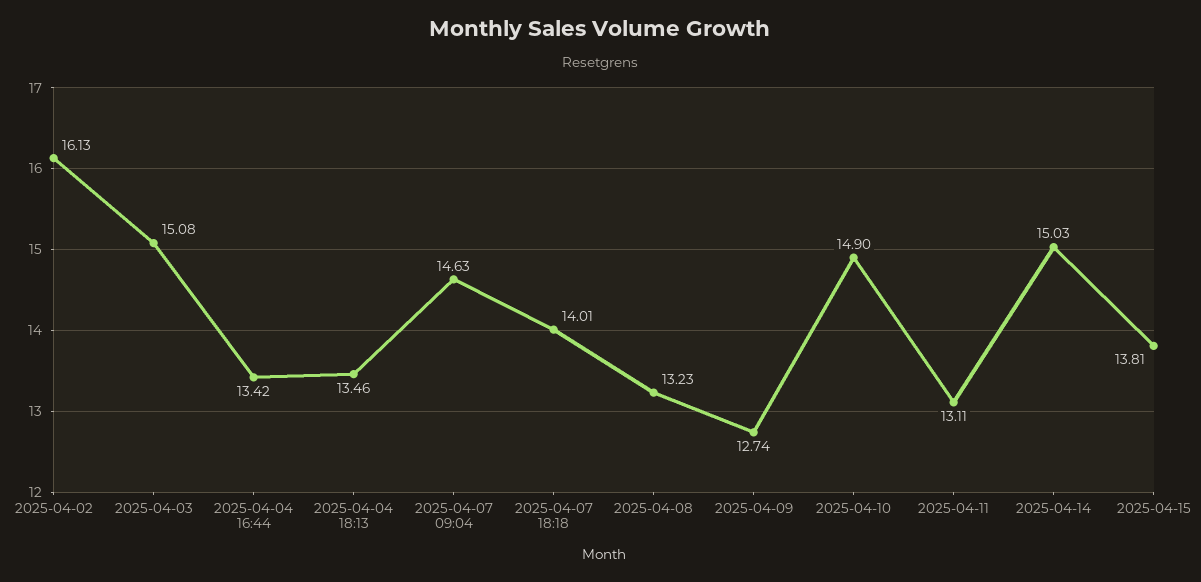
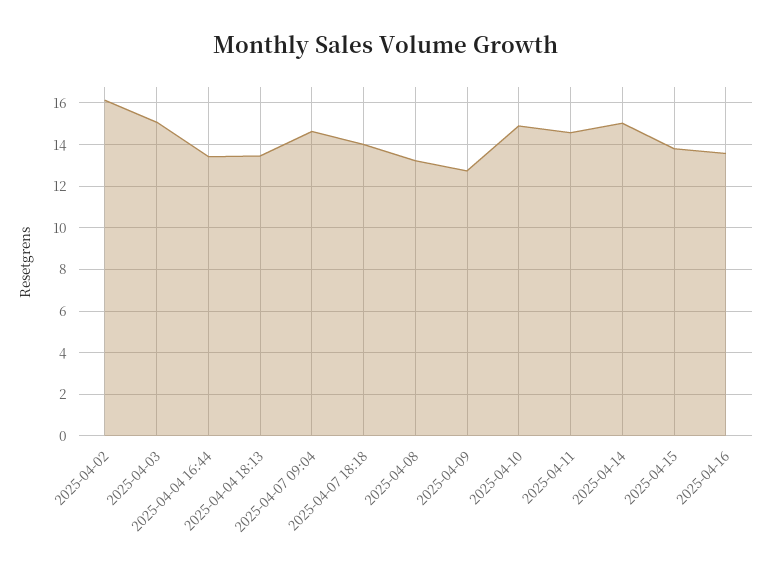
2025-04-11: 13.11 -> 14.5
2025-04-16: none -> 13.5

